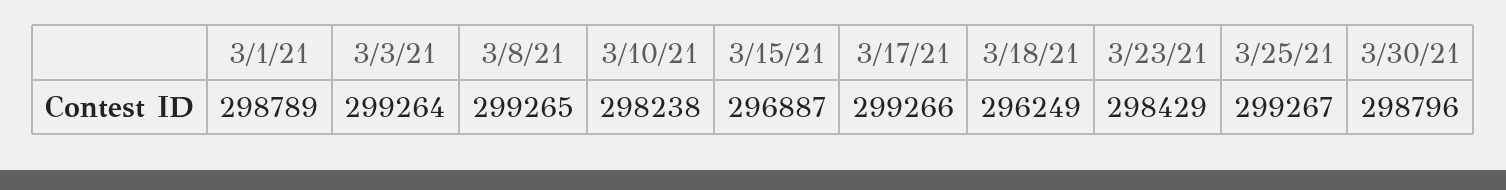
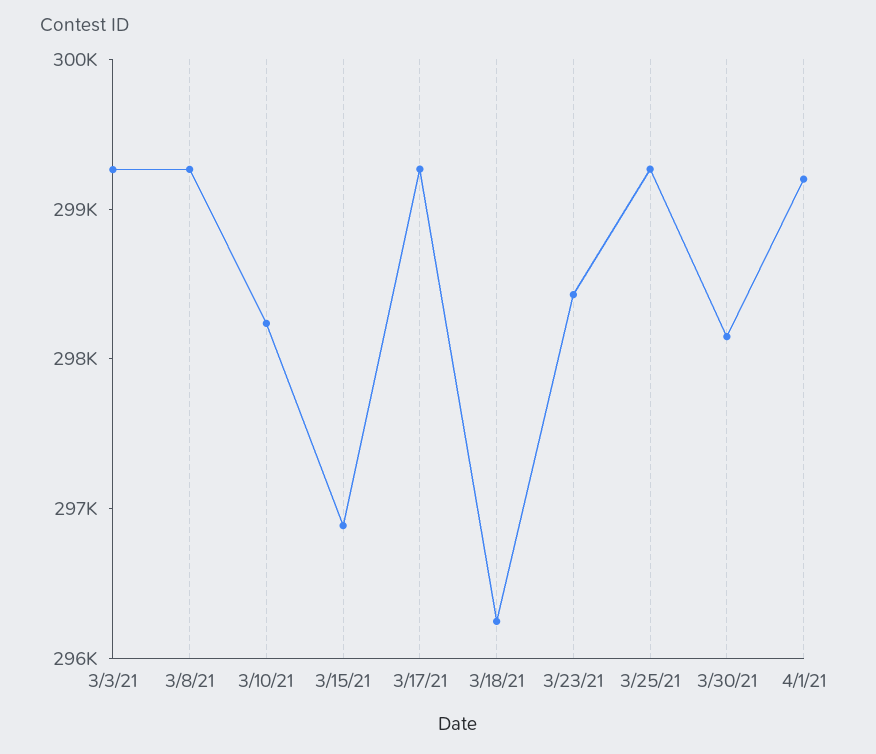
3/1/21: 298789 -> none
3/30/21: 298796 -> 298200
4/1/21: none -> 299200

